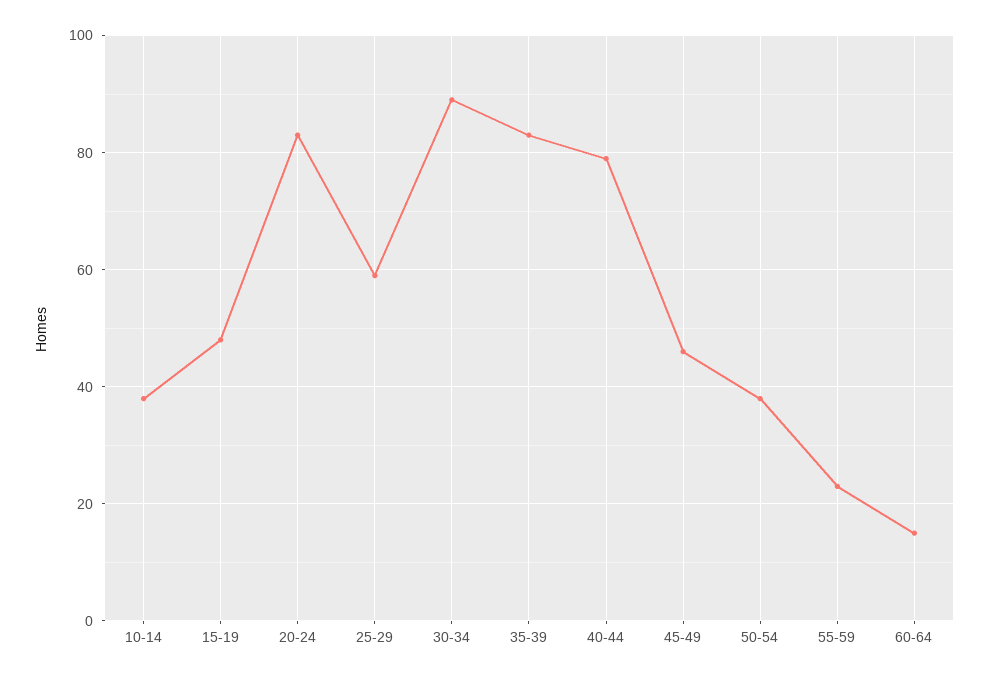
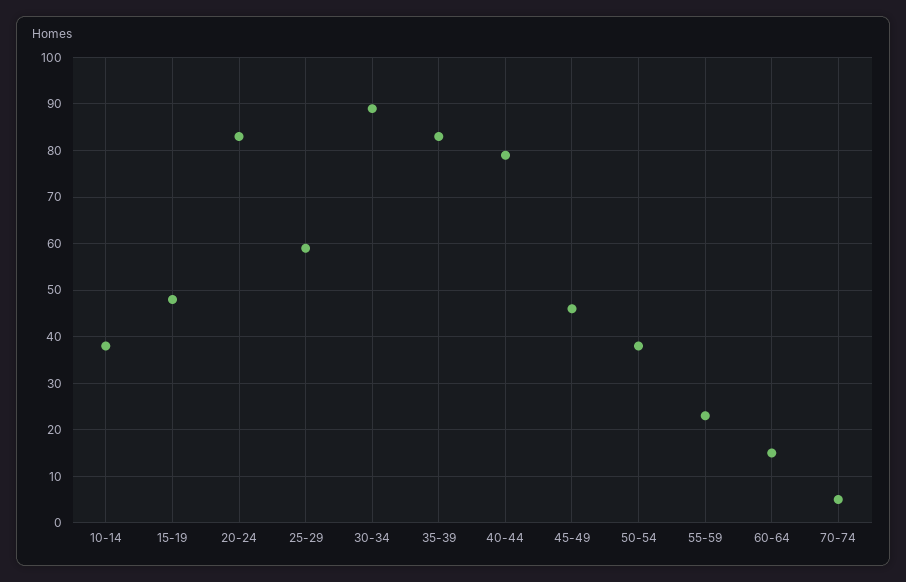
70-74: none -> 5

